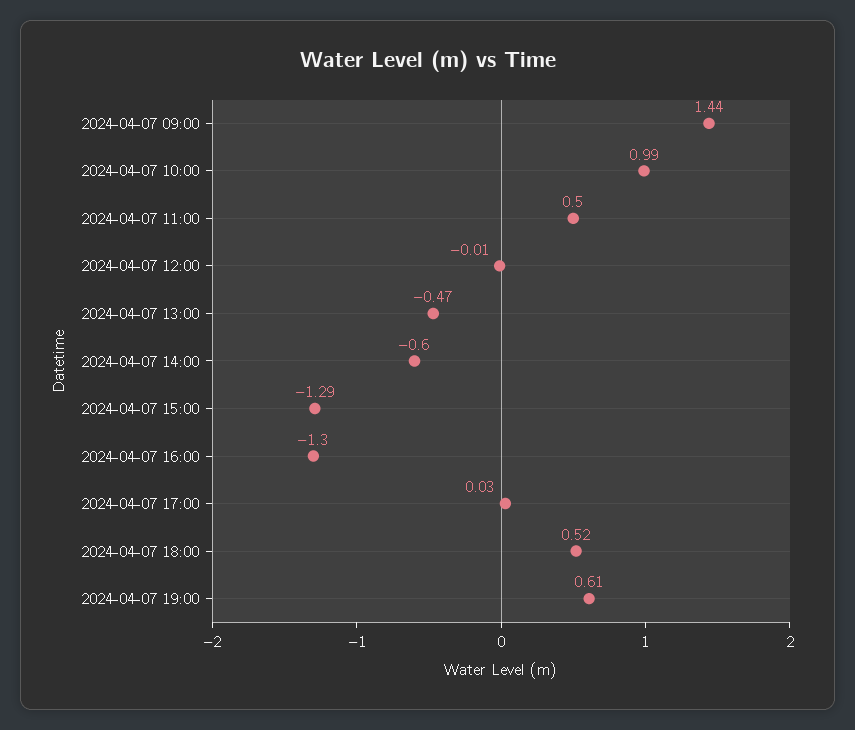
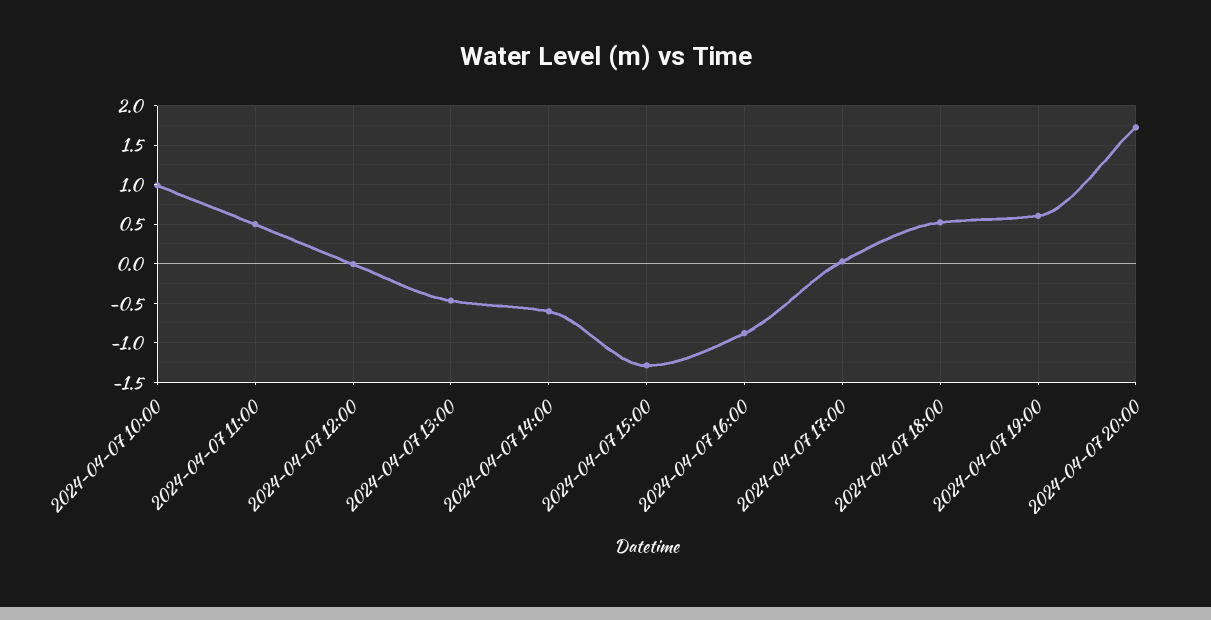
2024-04-07 09:00: 1.44 -> none
2024-04-07 16:00: -1.3 -> -0.9
2024-04-07 20:00: none -> 1.7

